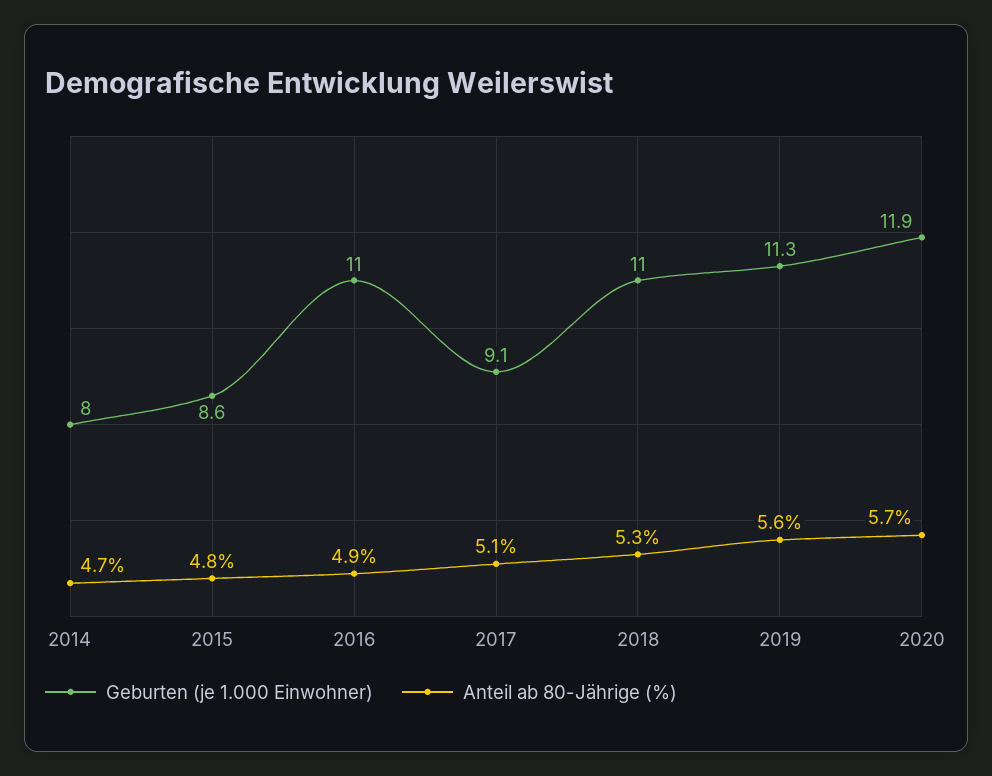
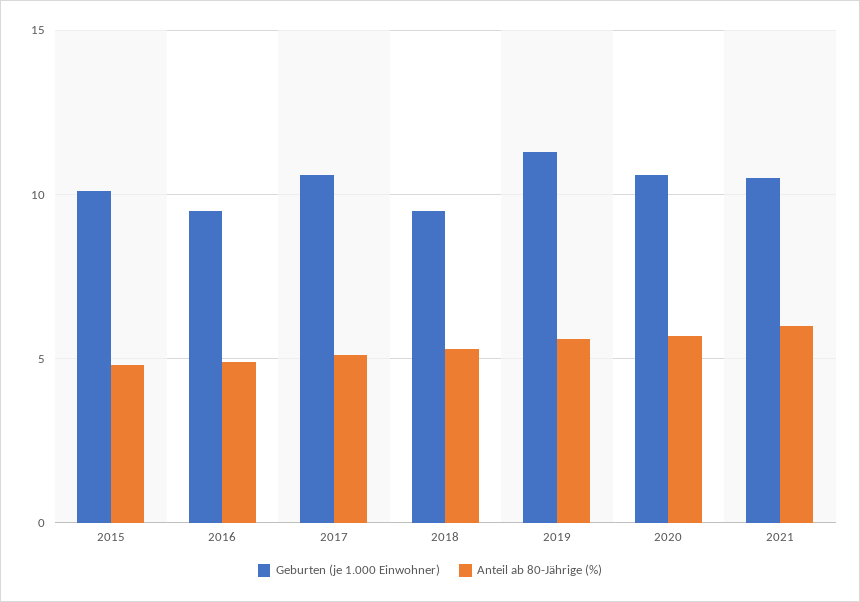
Geburten (je 1.000 Einwohner), 2014: 8 -> none
Anteil ab 80-Jährige (%), 2014: 4.7 -> none
Geburten (je 1.000 Einwohner), 2015: 8.6 -> 10
Geburten (je 1.000 Einwohner), 2016: 11 -> 9.5
Geburten (je 1.000 Einwohner), 2017: 9.1 -> 10.5
Geburten (je 1.000 Einwohner), 2018: 11 -> 9.5
Geburten (je 1.000 Einwohner), 2020: 11.9 -> 10.5
Geburten (je 1.000 Einwohner), 2021: none -> 10.5
Anteil ab 80-Jährige (%), 2021: none -> 6

